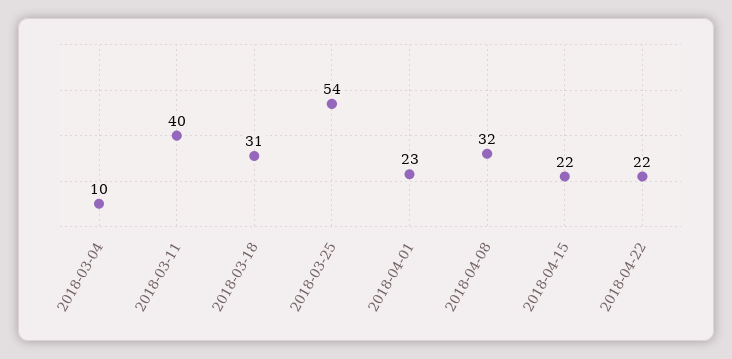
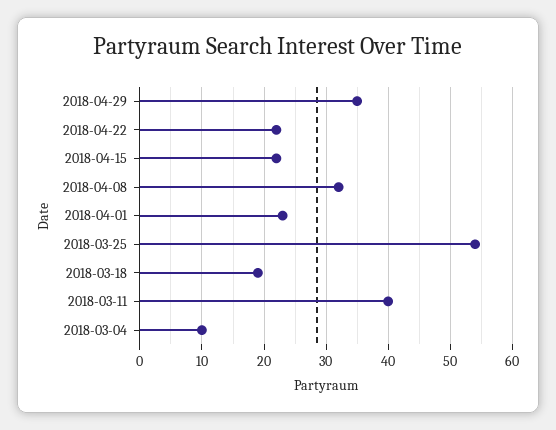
2018-03-18: 31 -> 19
2018-04-29: none -> 35

